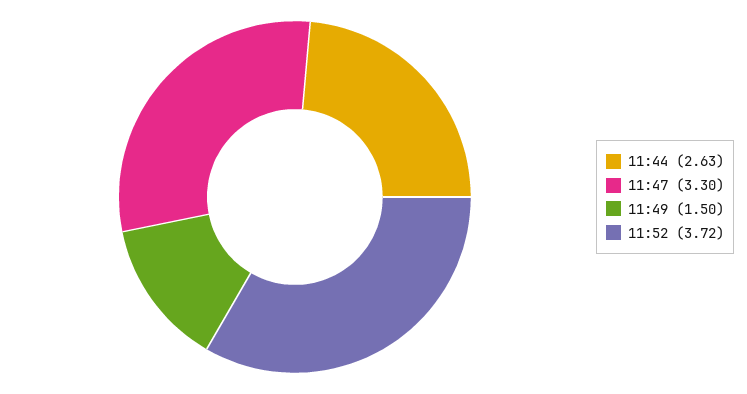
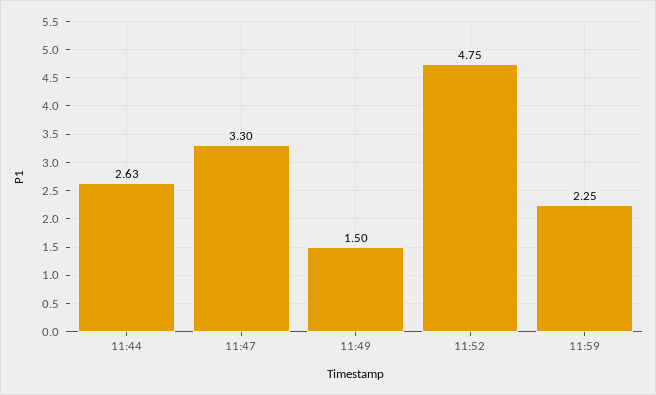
11:52: 3.72 -> 4.75
11:59: none -> 2.25

